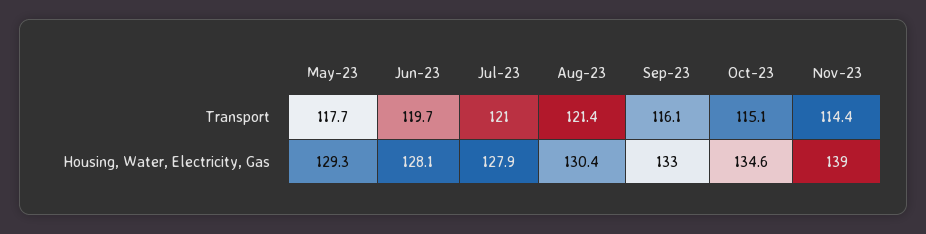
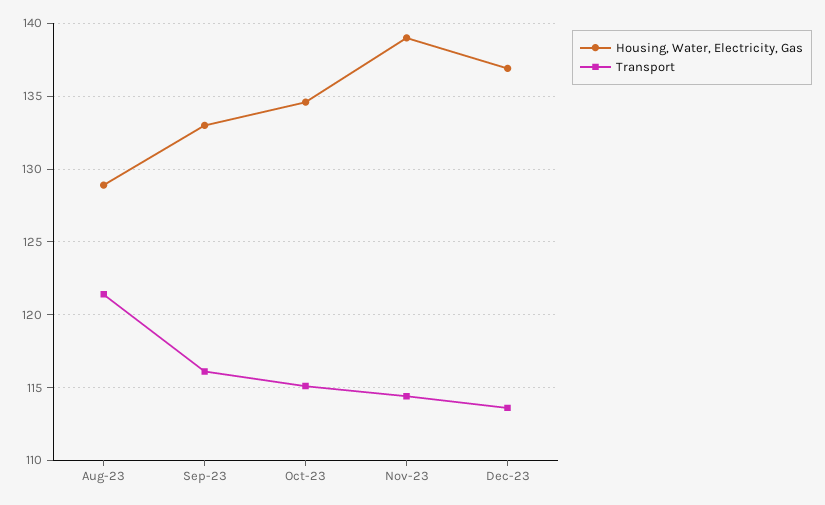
Transport, May-23: 117.7 -> none
Transport, Jun-23: 119.7 -> none
Transport, Jul-23: 121 -> none
Housing, Water, Electricity, Gas, May-23: 129.3 -> none
Housing, Water, Electricity, Gas, Jun-23: 128.1 -> none
Housing, Water, Electricity, Gas, Jul-23: 127.9 -> none
Housing, Water, Electricity, Gas, Aug-23: 130.4 -> 129
Housing, Water, Electricity, Gas, Dec-23: none -> 137
Transport, Dec-23: none -> 113.5

